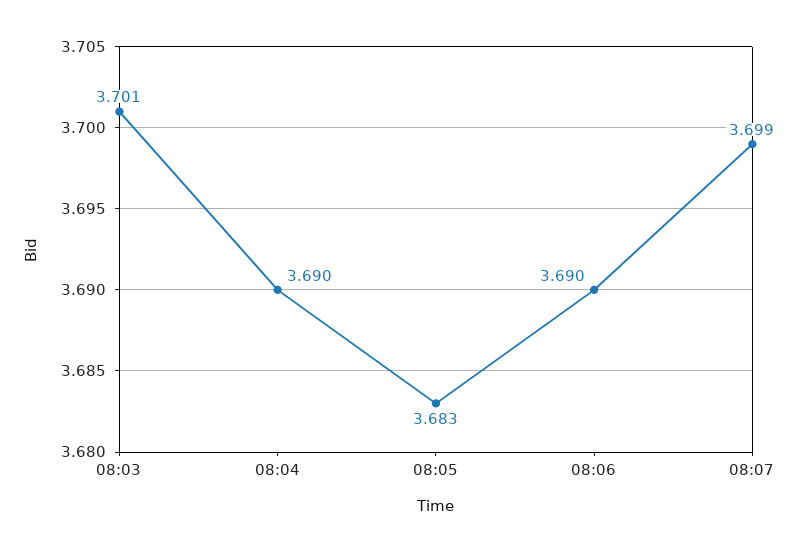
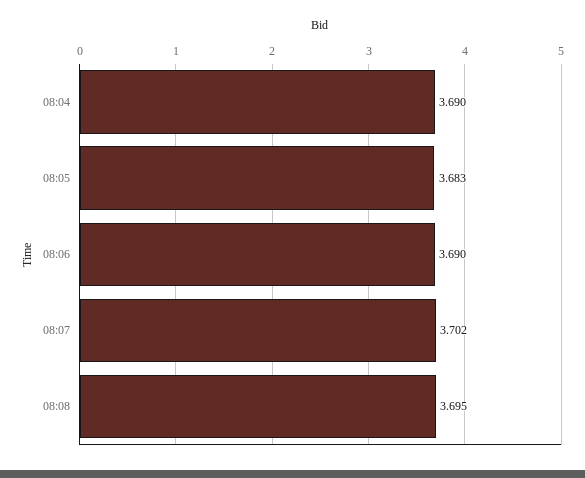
08:03: 3.701 -> none
08:07: 3.699 -> 3.702
08:08: none -> 3.695

